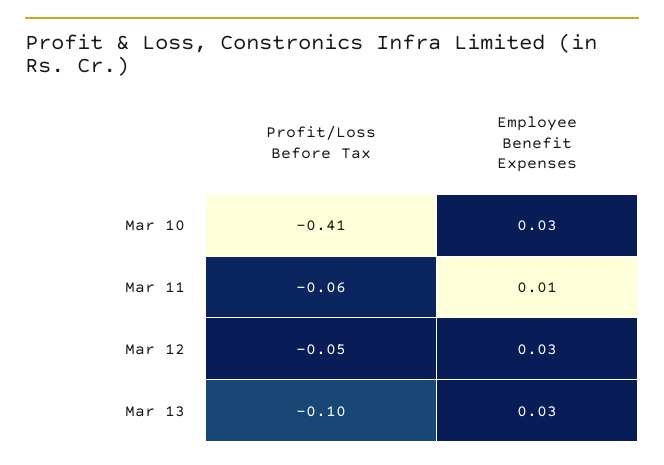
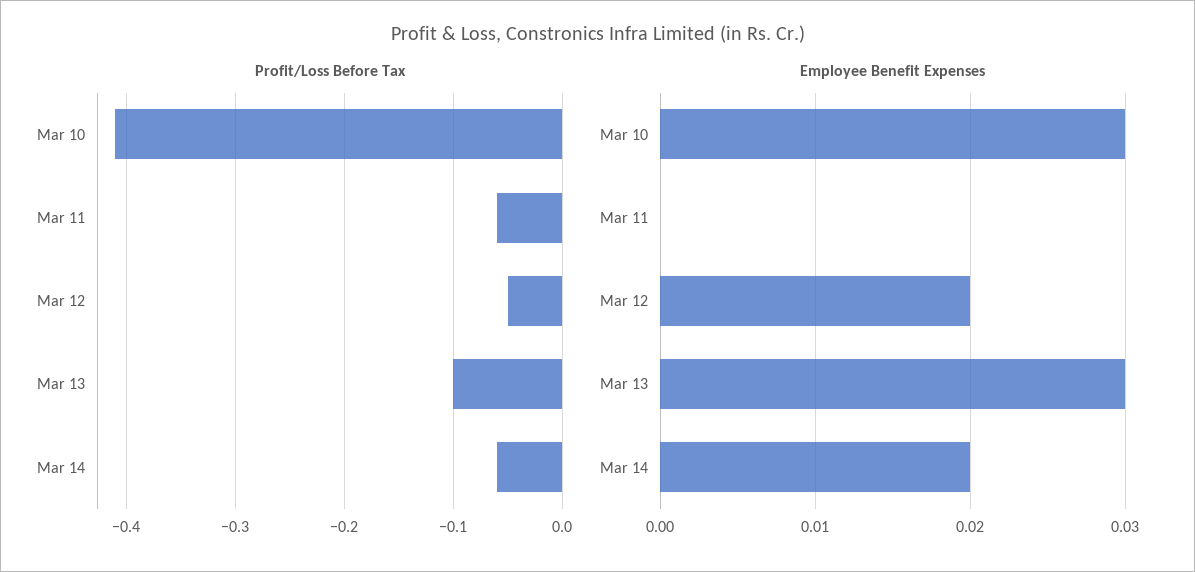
Employee Benefit Expenses, Mar 11: 0.01 -> 0
Employee Benefit Expenses, Mar 12: 0.03 -> 0.02
Profit/Loss Before Tax, Mar 14: none -> -0.06
Employee Benefit Expenses, Mar 14: none -> 0.02

